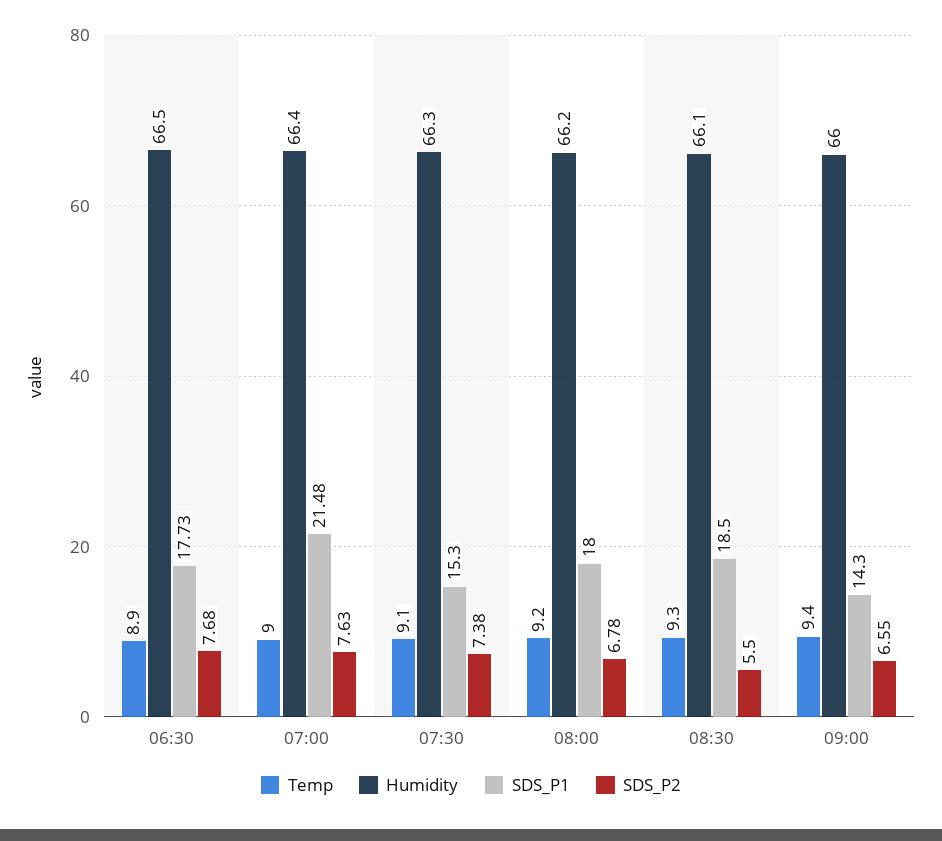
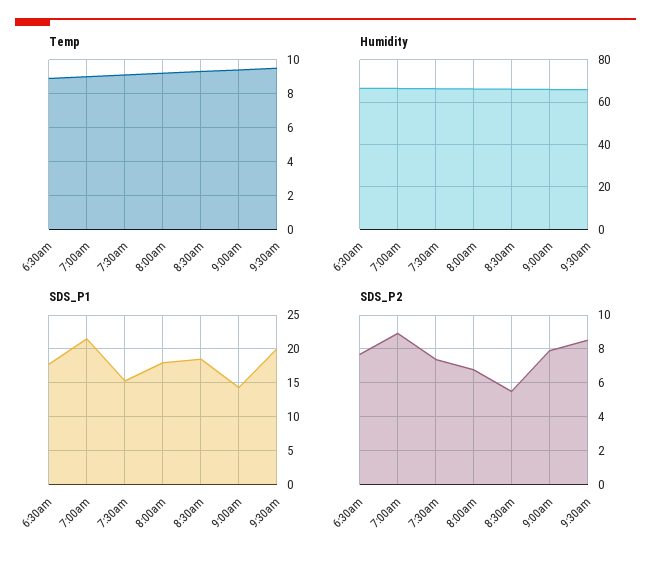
SDS_P2, 07:00: 7.63 -> 9
SDS_P2, 09:00: 6.55 -> 8
Temp, 9:30am: none -> 9.5
Humidity, 9:30am: none -> 65
SDS_P1, 9:30am: none -> 20
SDS_P2, 9:30am: none -> 8.5

